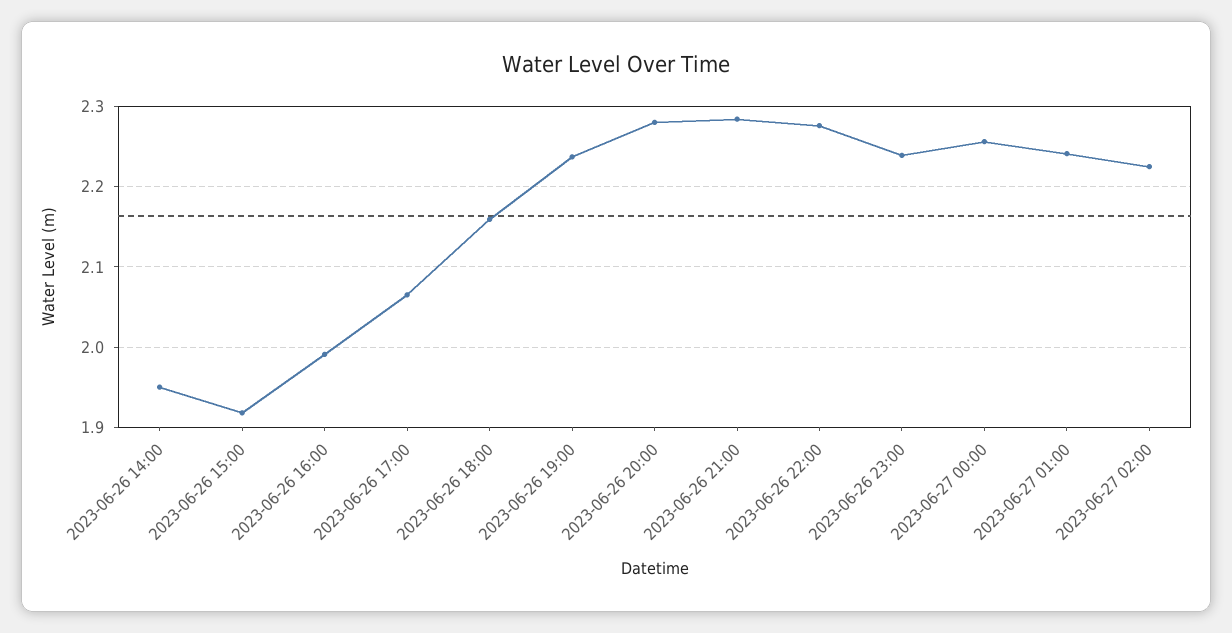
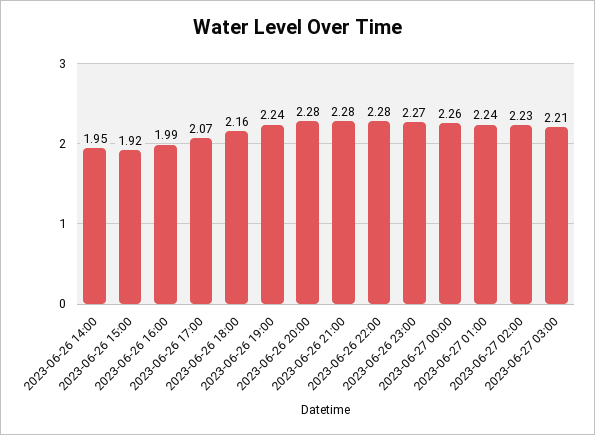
2023-06-26 23:00: 2.24 -> 2.27
2023-06-27 03:00: none -> 2.21

